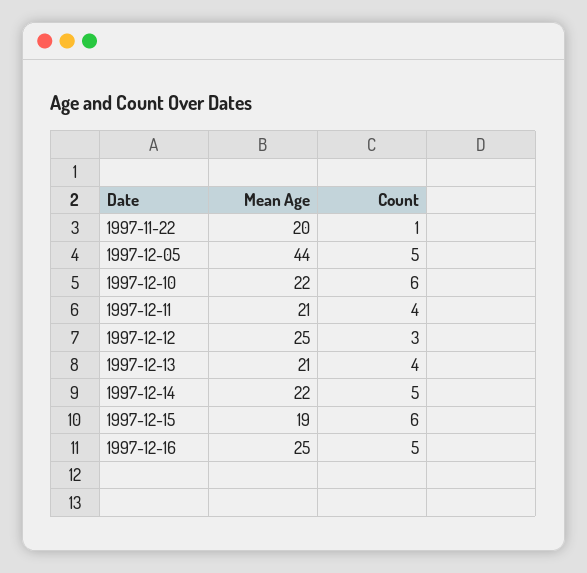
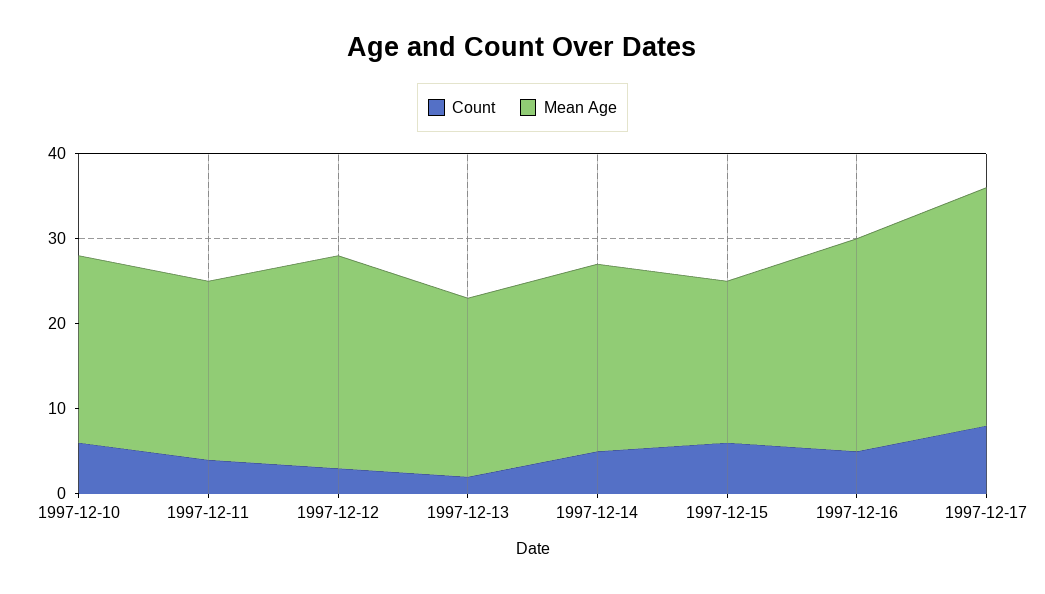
Mean Age, 1997-11-22: 20 -> none
Count, 1997-11-22: 1 -> none
Mean Age, 1997-12-05: 44 -> none
Count, 1997-12-05: 5 -> none
Count, 1997-12-13: 4 -> 2
Count, 1997-12-17: none -> 8
Mean Age, 1997-12-17: none -> 28

